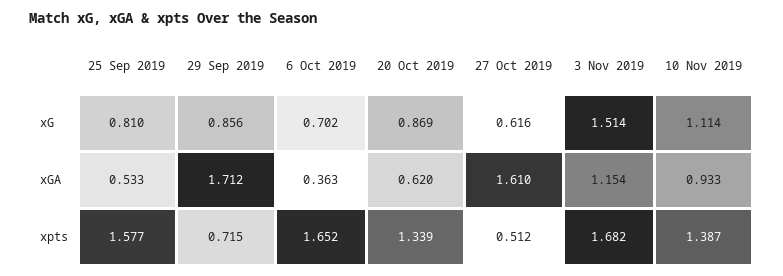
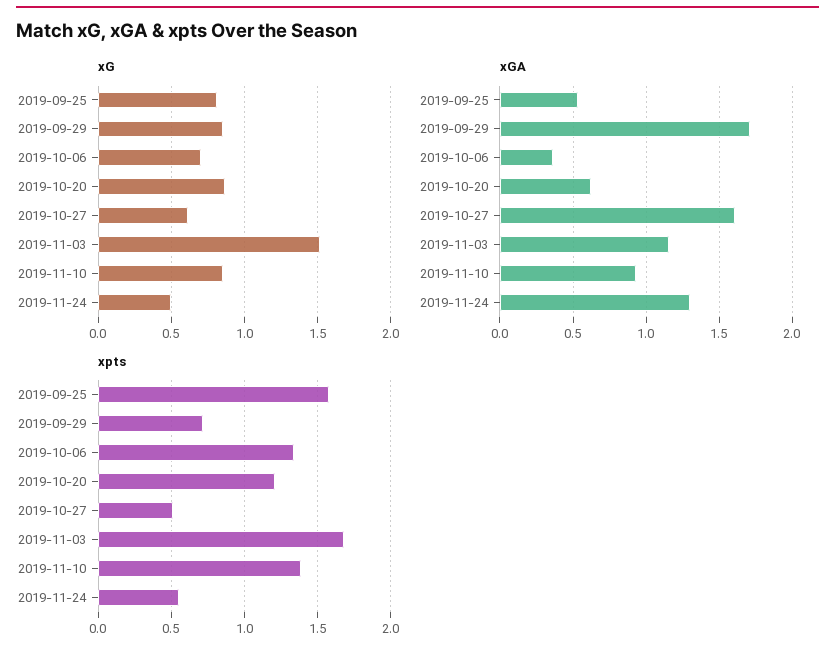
xG, 10 Nov 2019: 1.114 -> 0.85
xpts, 6 Oct 2019: 1.652 -> 1.35
xpts, 20 Oct 2019: 1.339 -> 1.2
xG, 2019-11-24: none -> 0.5
xGA, 2019-11-24: none -> 1.3
xpts, 2019-11-24: none -> 0.55

